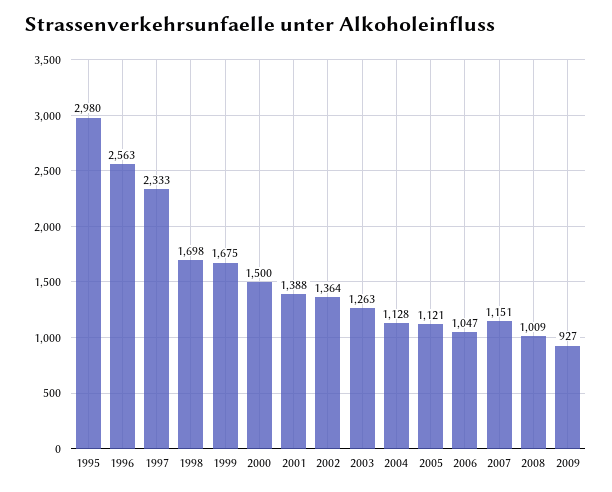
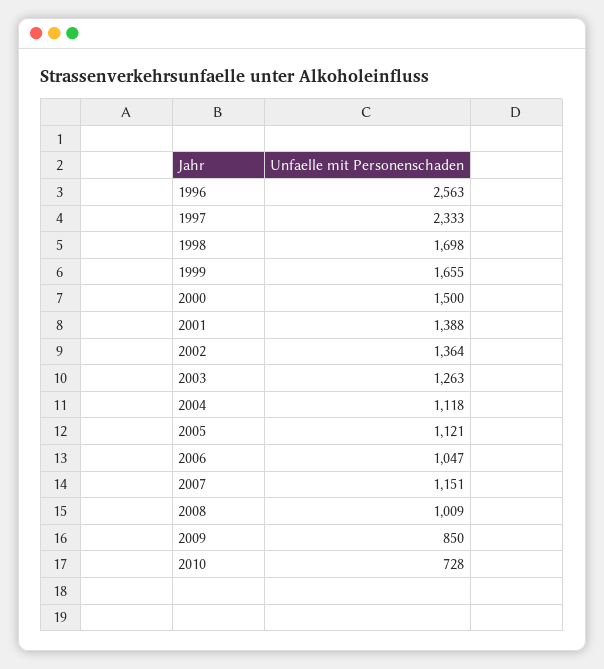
1995: 2980 -> none
1999: 1675 -> 1655
2004: 1128 -> 1118
2009: 927 -> 850
2010: none -> 728

